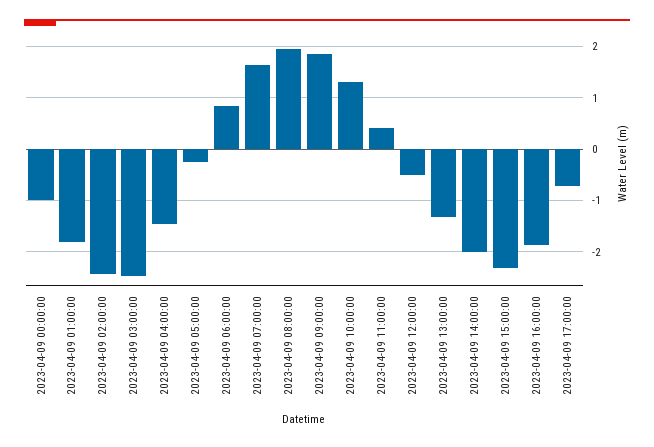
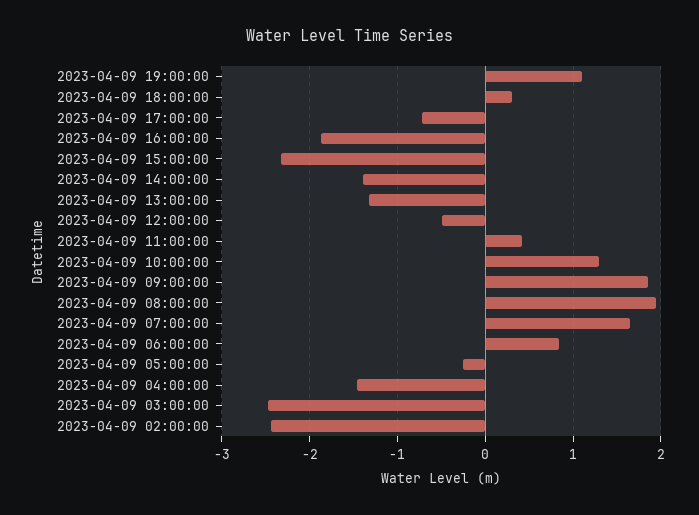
2023-04-09 00:00:00: -1 -> none
2023-04-09 01:00:00: -1.8 -> none
2023-04-09 14:00:00: -2 -> -1.4
2023-04-09 19:00:00: none -> 1.1
2023-04-09 18:00:00: none -> 0.3

